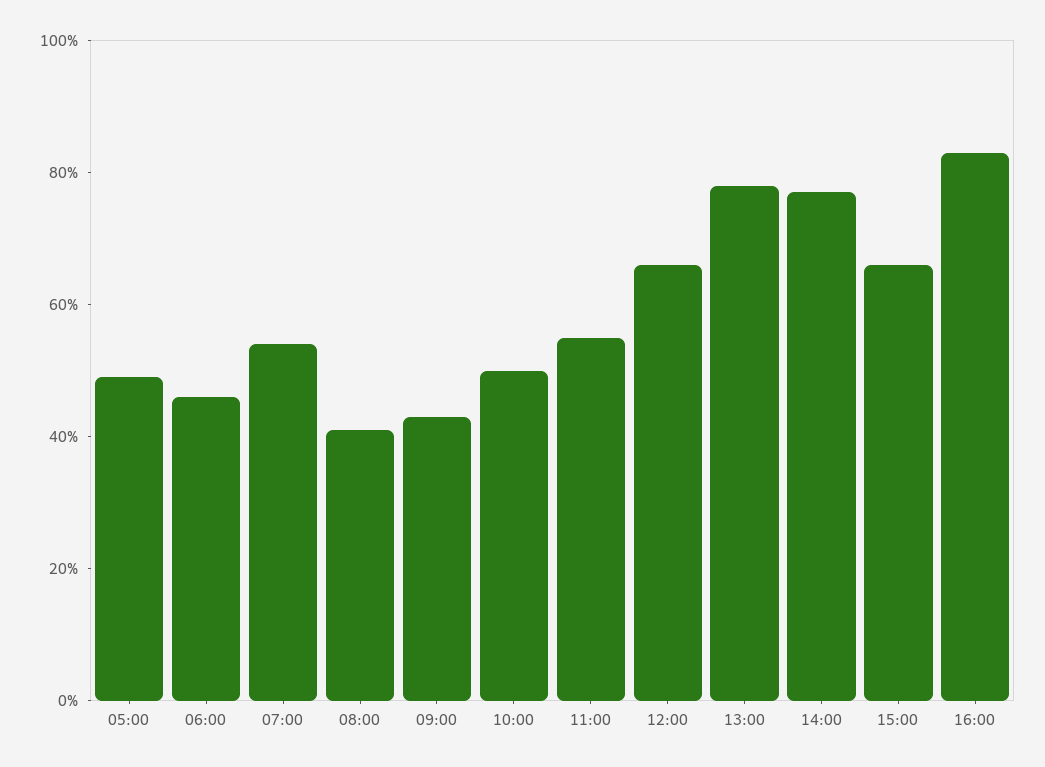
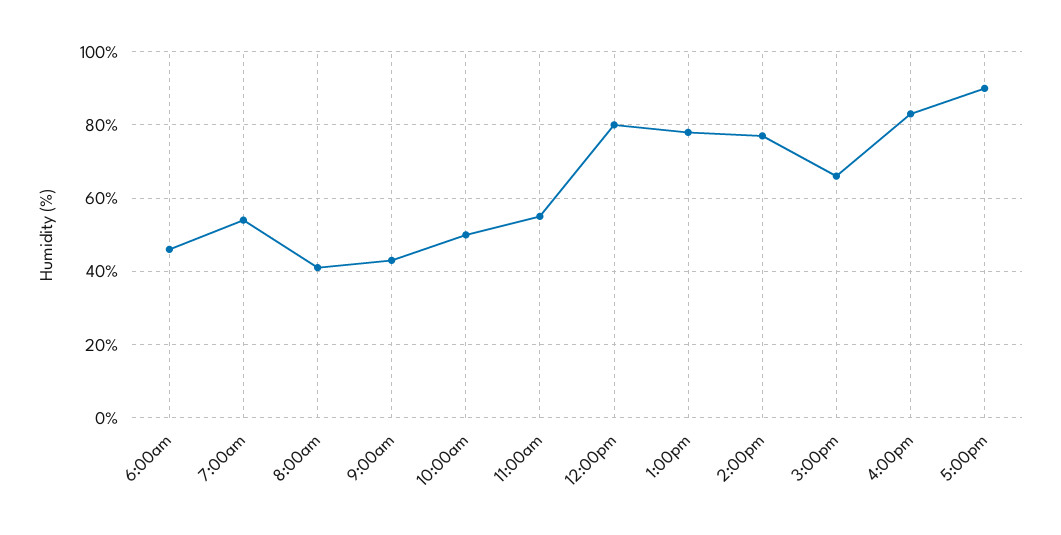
05:00: 50 -> none
12:00: 65 -> 80
5:00pm: none -> 90

